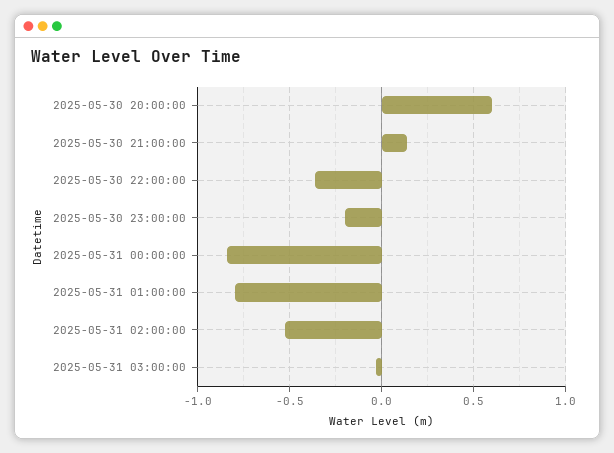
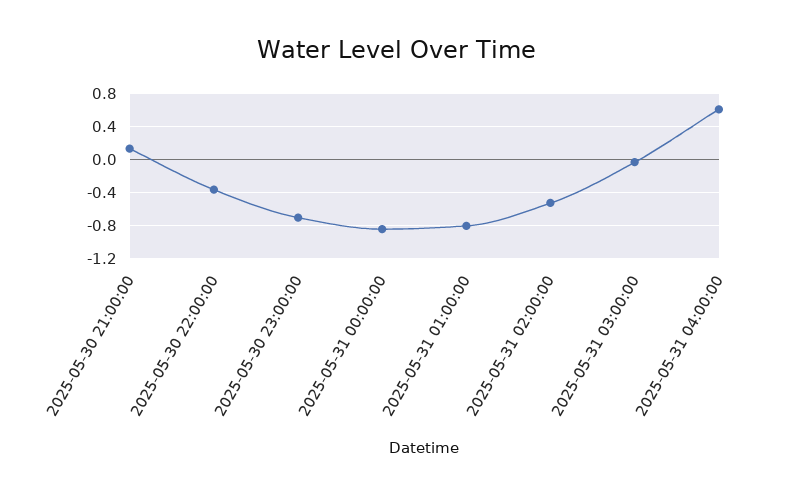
2025-05-30 20:00:00: 0.6 -> none
2025-05-30 23:00:00: -0.2 -> -0.7
2025-05-31 04:00:00: none -> 0.6

